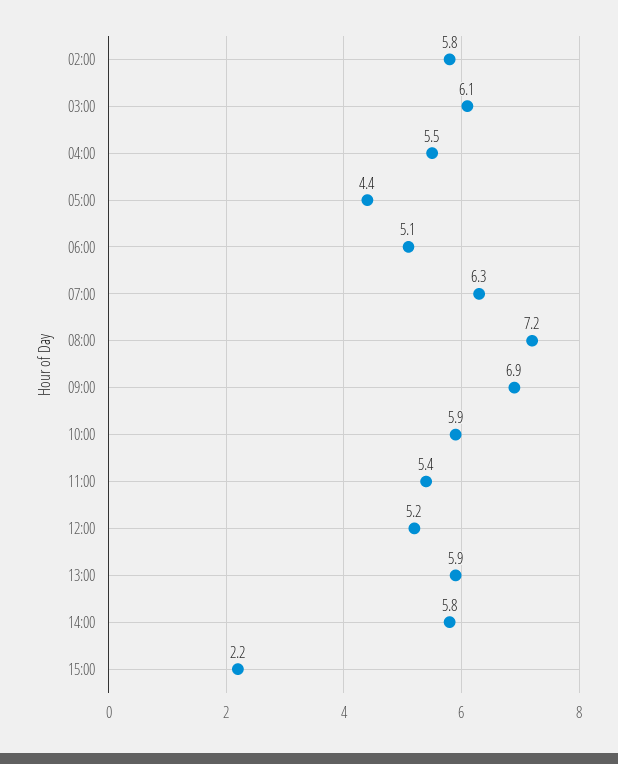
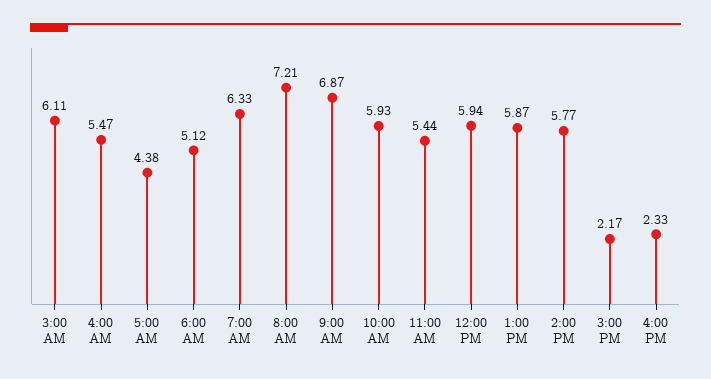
02:00: 5.8 -> none
12:00: 5.2 -> 5.94
4:00 PM: none -> 2.33

